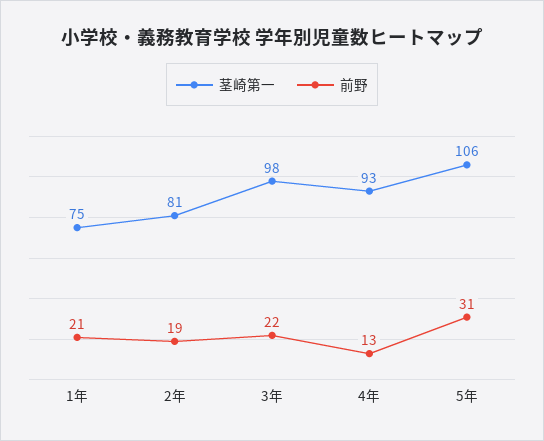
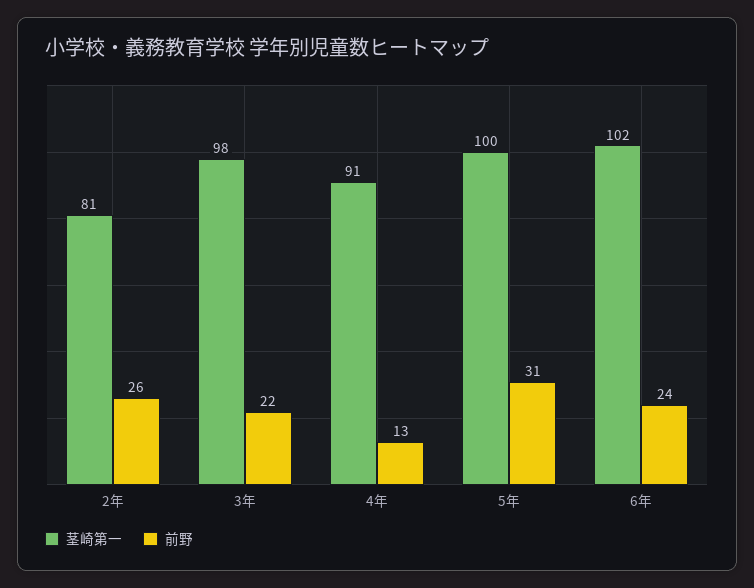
茎崎第一, 1年: 75 -> none
前野, 1年: 21 -> none
前野, 2年: 19 -> 26
茎崎第一, 4年: 93 -> 91
茎崎第一, 5年: 106 -> 100
茎崎第一, 6年: none -> 102
前野, 6年: none -> 24

